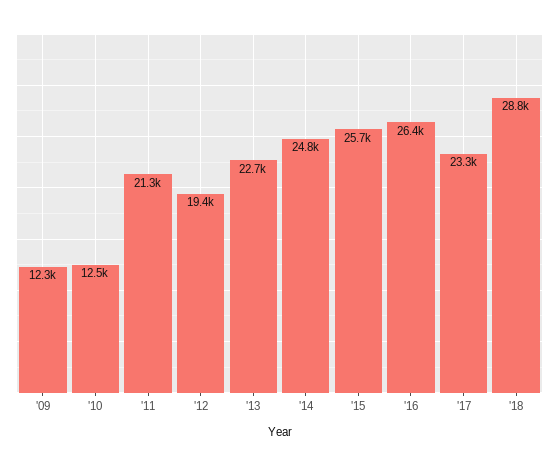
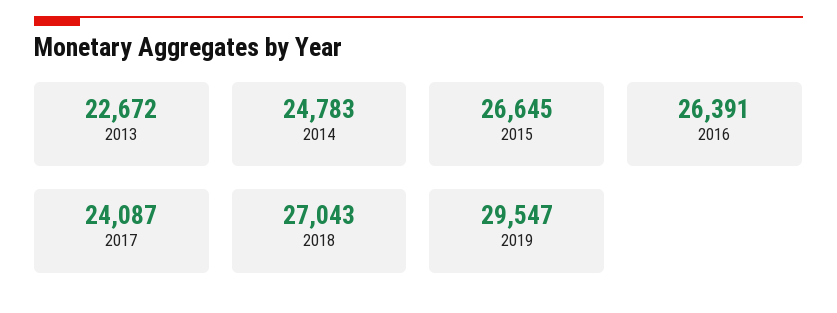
'09: 12300 -> none
'10: 12500 -> none
'11: 21300 -> none
'12: 19400 -> none
'15: 25700 -> 26645
'17: 23300 -> 24087
'18: 28800 -> 27043
2019: none -> 29547

